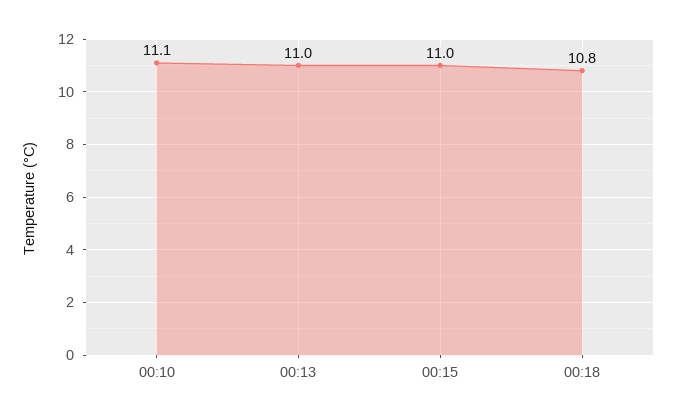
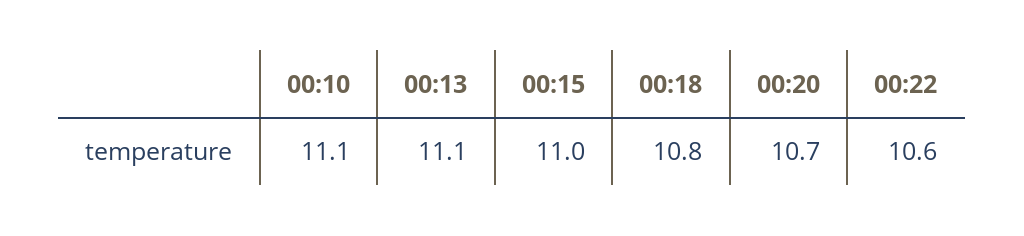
00:13: 11 -> 11.1
00:20: none -> 10.7
00:22: none -> 10.6

